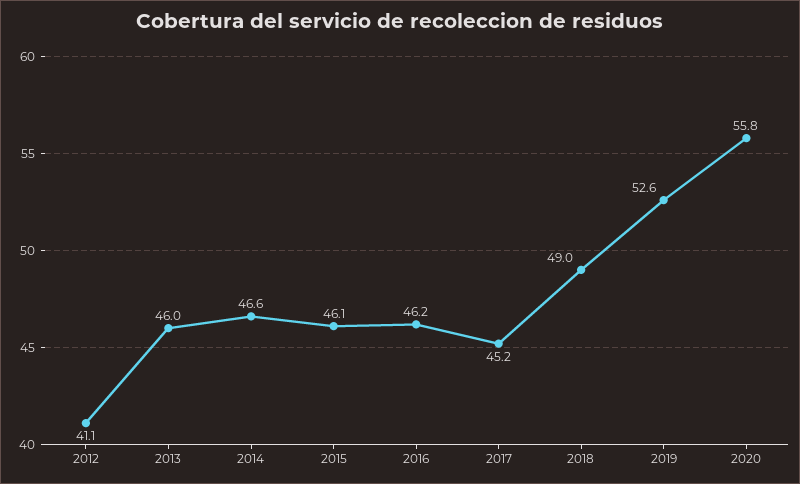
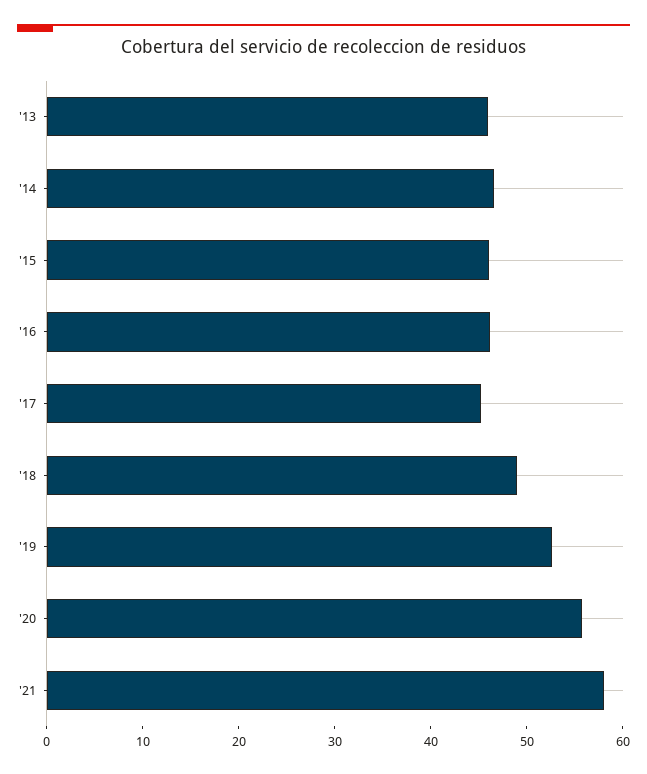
2012: 41.1 -> none
'21: none -> 58

